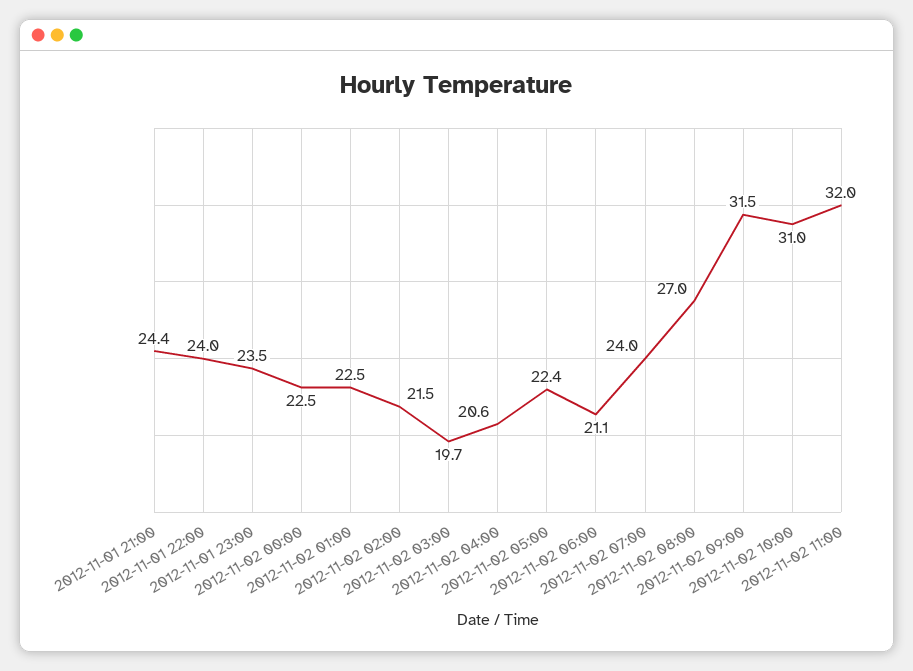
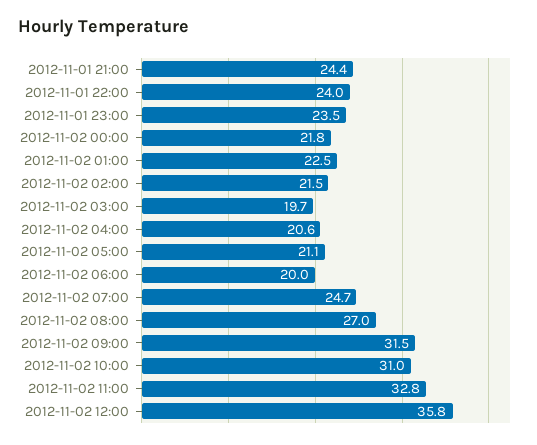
2012-11-02 00:00: 22.5 -> 21.8
2012-11-02 05:00: 22.4 -> 21.1
2012-11-02 06:00: 21.1 -> 20
2012-11-02 07:00: 24 -> 24.7
2012-11-02 11:00: 32 -> 32.8
2012-11-02 12:00: none -> 35.8

